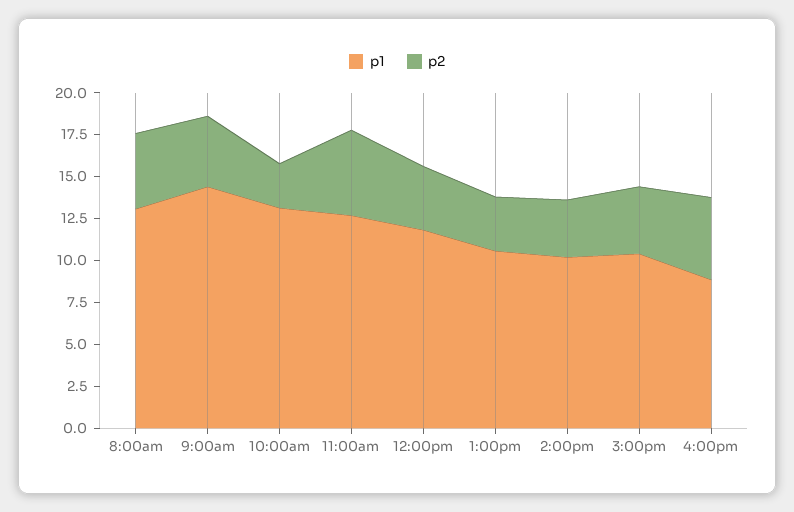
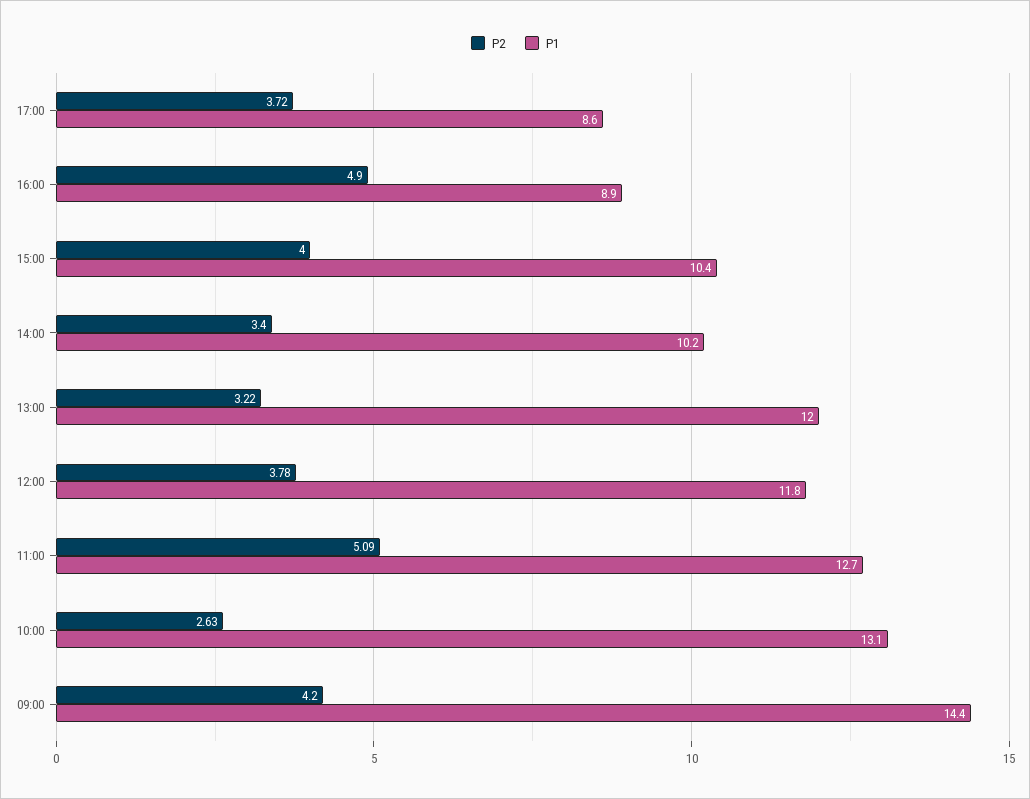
p1, 8:00am: 13 -> none
p2, 8:00am: 4.5 -> none
p1, 1:00pm: 10.5 -> 12
p2, 17:00: none -> 3.72
p1, 17:00: none -> 8.6

